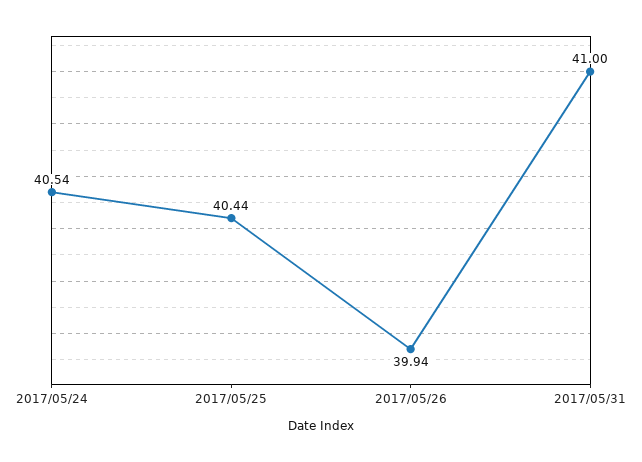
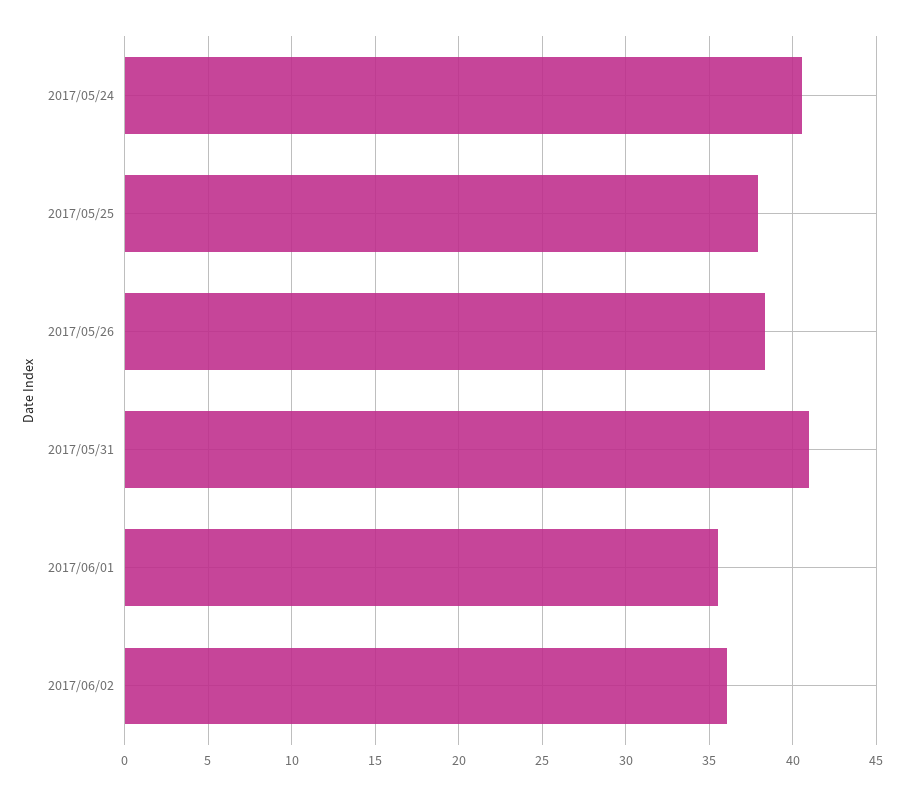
2017/05/25: 40.44 -> 38
2017/05/26: 39.94 -> 38.5
2017/06/01: none -> 35.5
2017/06/02: none -> 36

